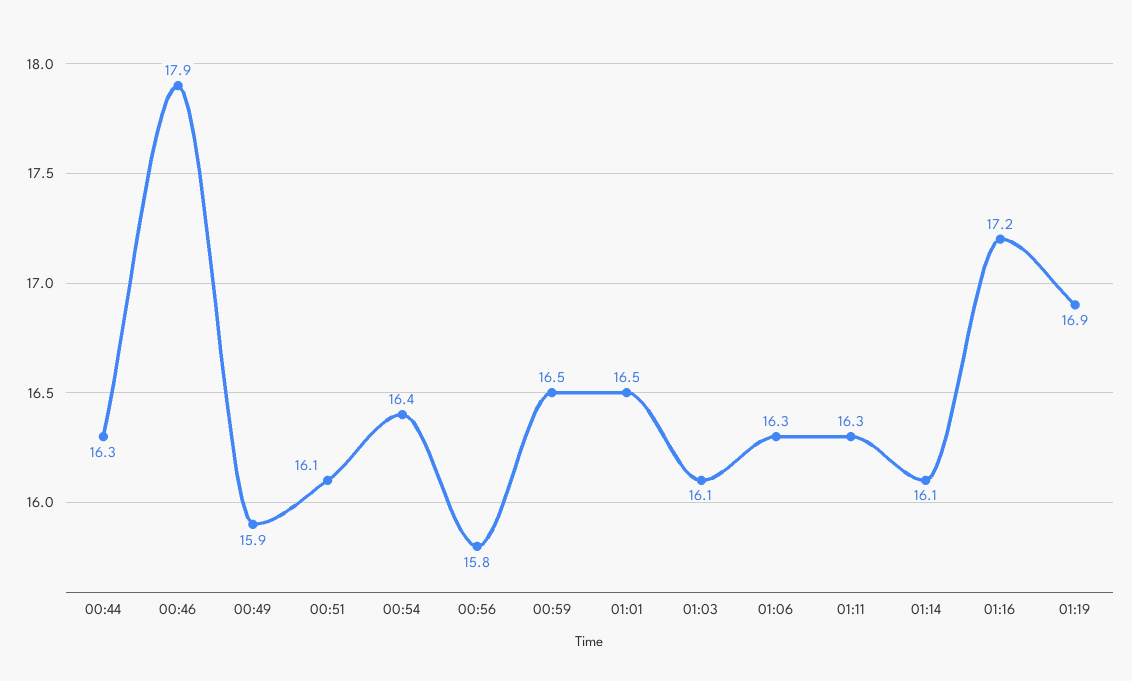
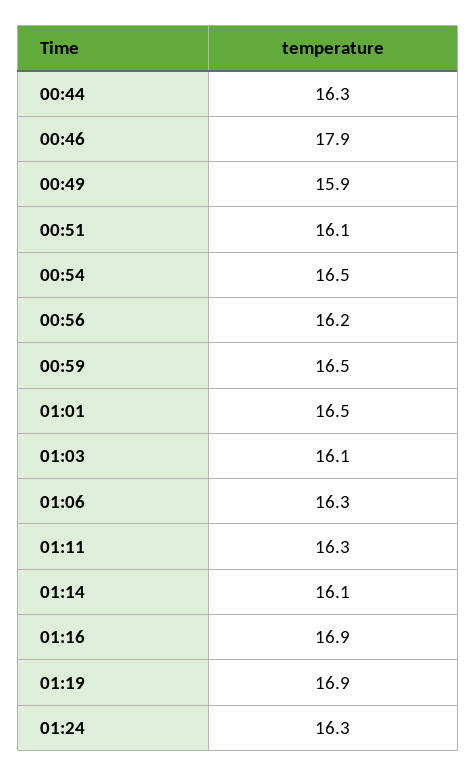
00:54: 16.4 -> 16.5
00:56: 15.8 -> 16.2
01:16: 17.2 -> 16.9
01:24: none -> 16.3

